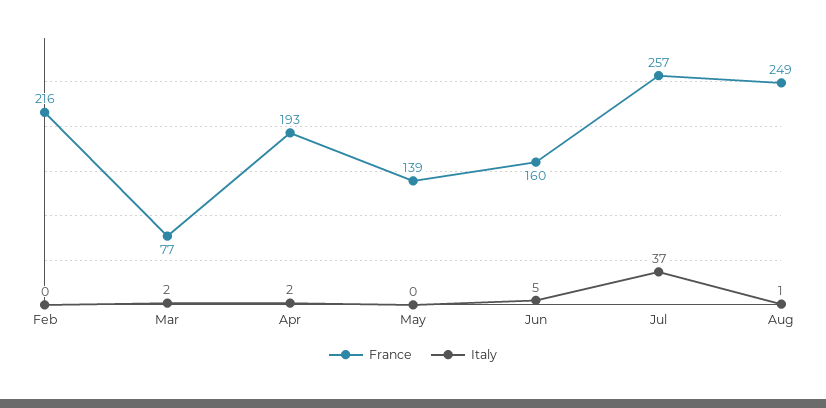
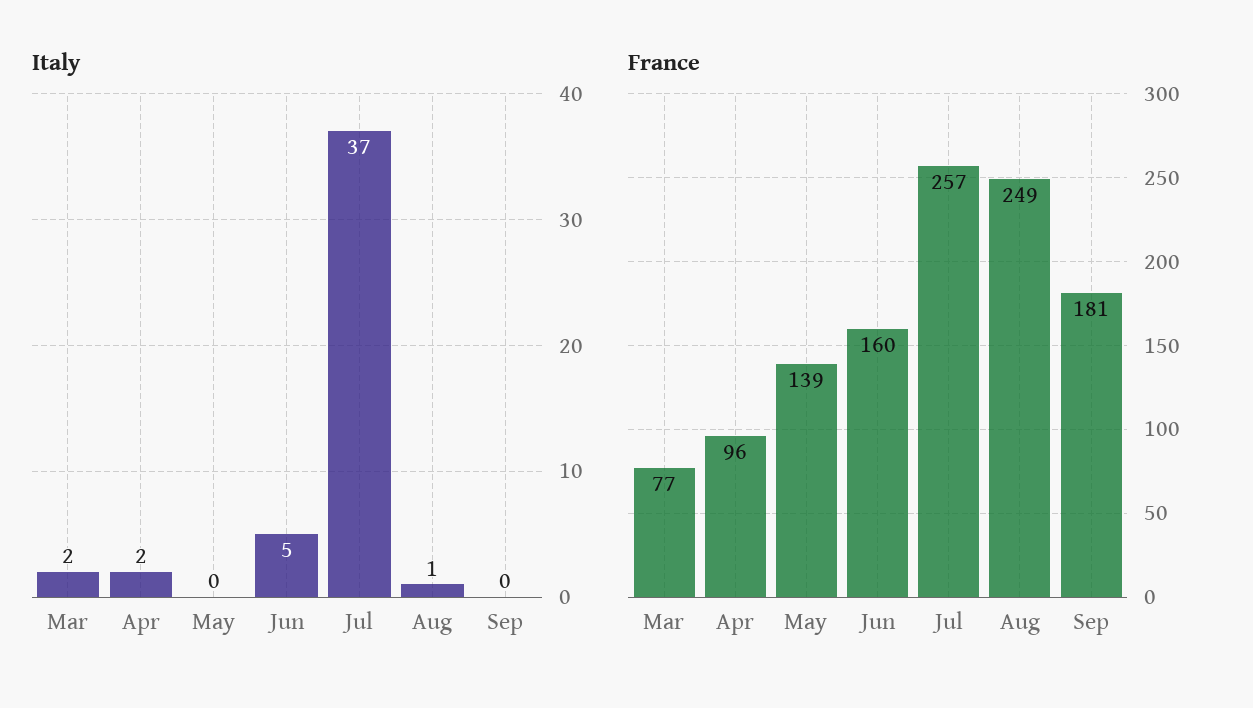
France, Feb: 216 -> none
Italy, Feb: 0 -> none
France, Apr: 193 -> 96
Italy, Sep: none -> 0
France, Sep: none -> 181

